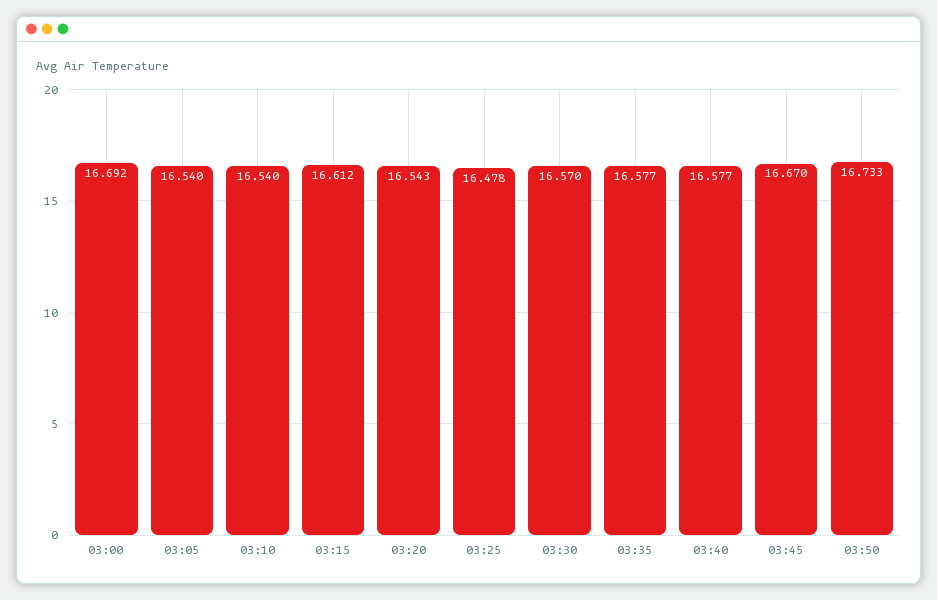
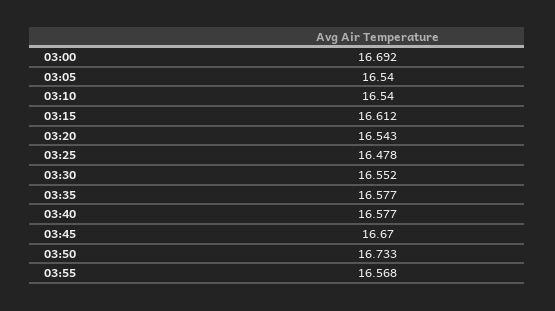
03:30: 16.57 -> 16.552
03:55: none -> 16.568

